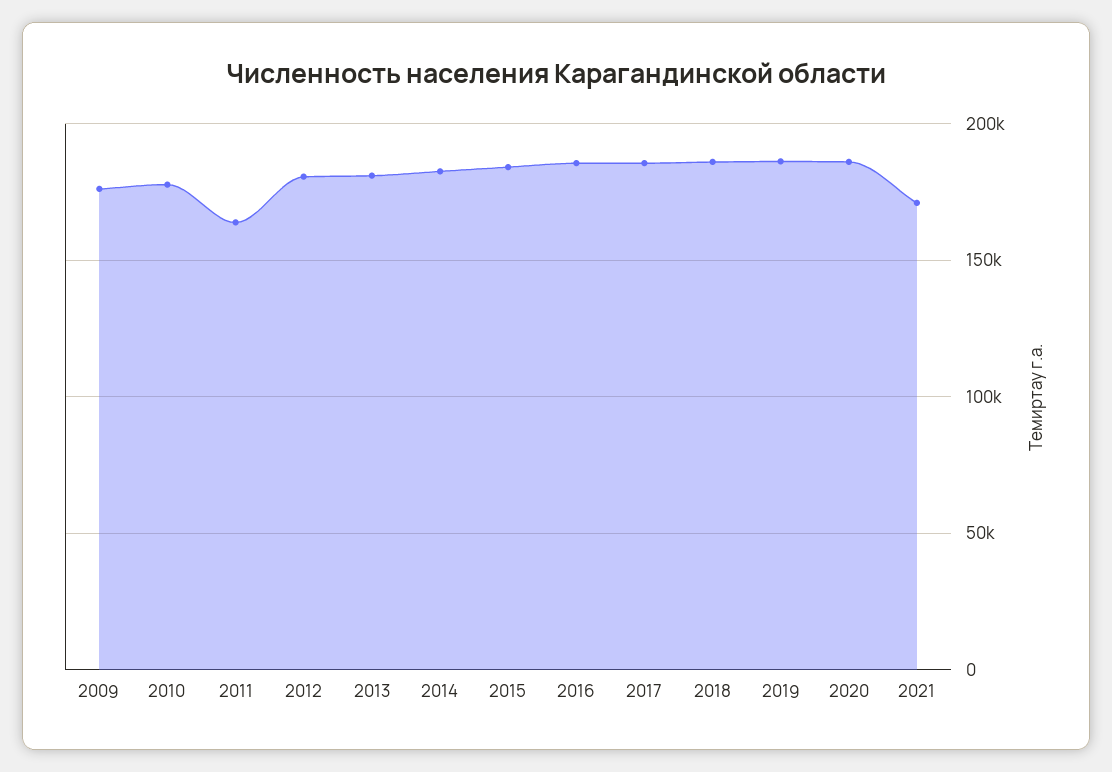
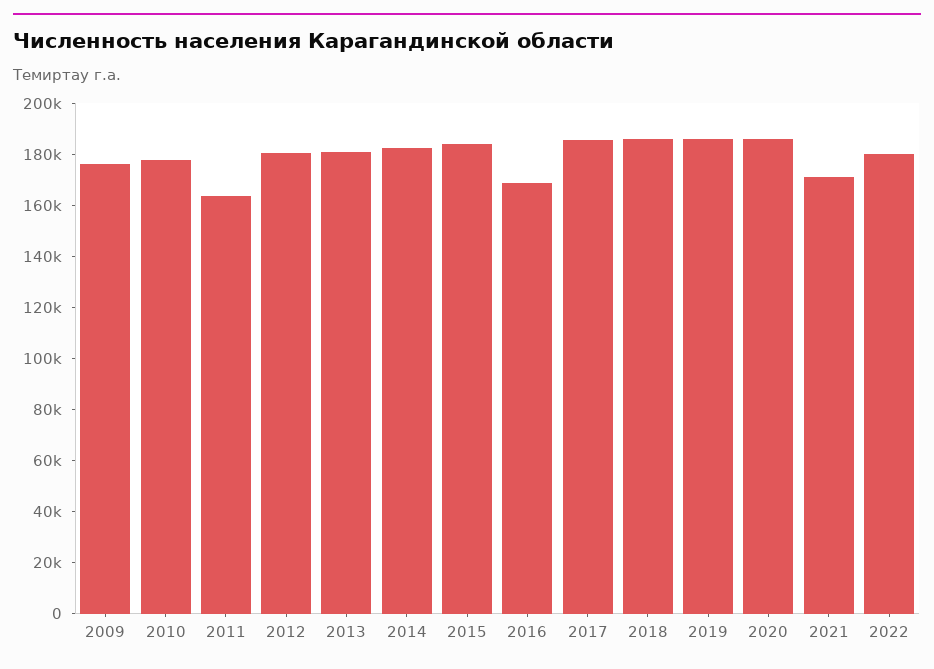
2016: 185000 -> 170000
2022: none -> 180000

